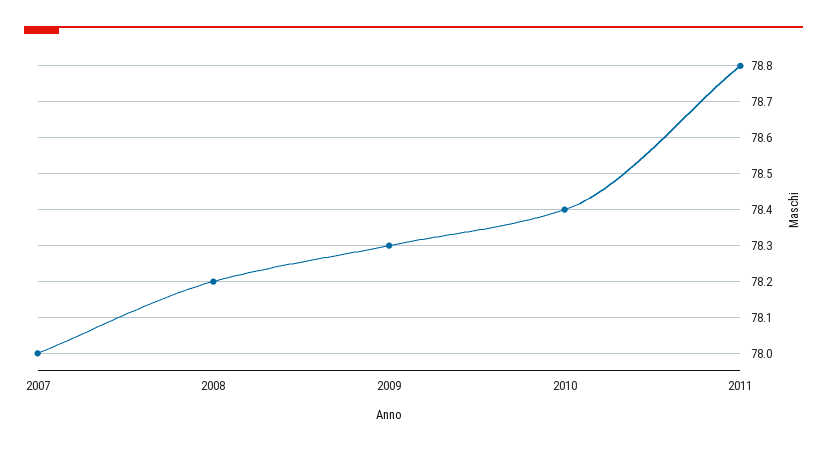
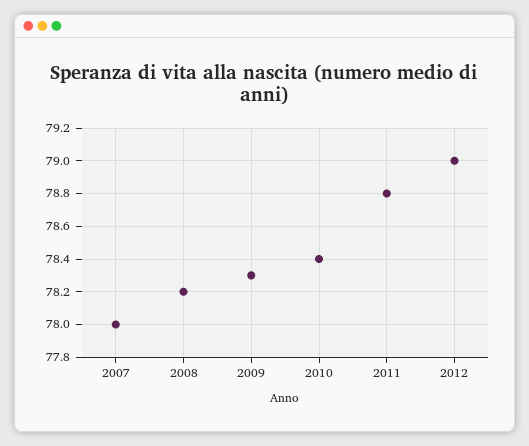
2012: none -> 79

